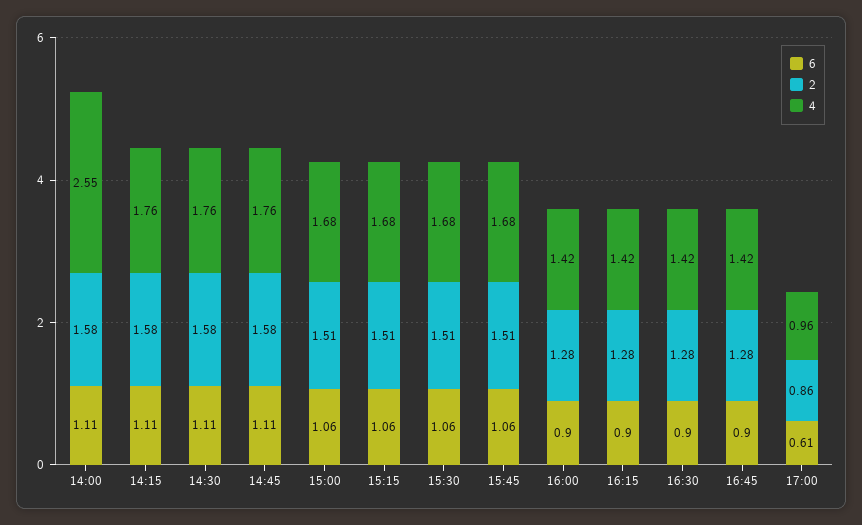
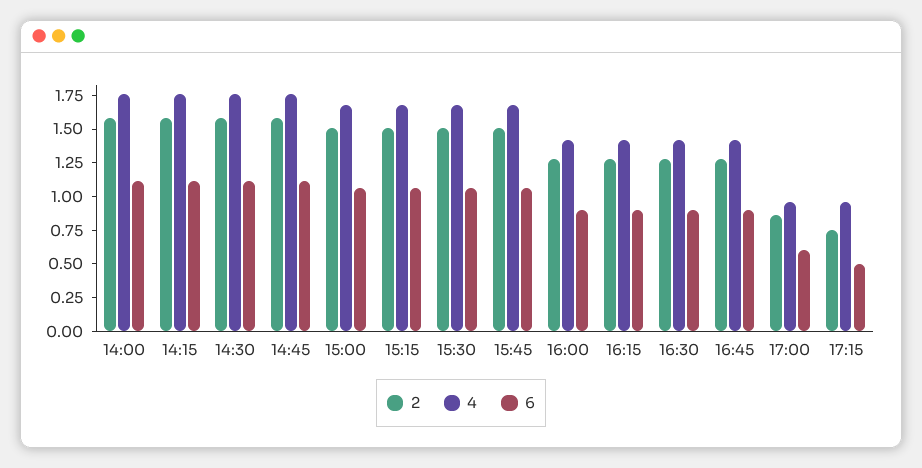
4, 14:00: 2.55 -> 1.75
2, 17:15: none -> 0.75
4, 17:15: none -> 1
6, 17:15: none -> 0.5

